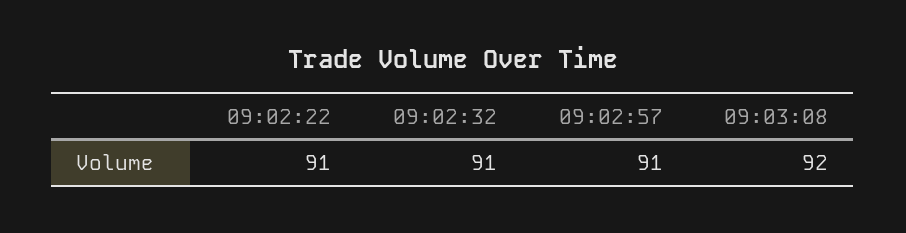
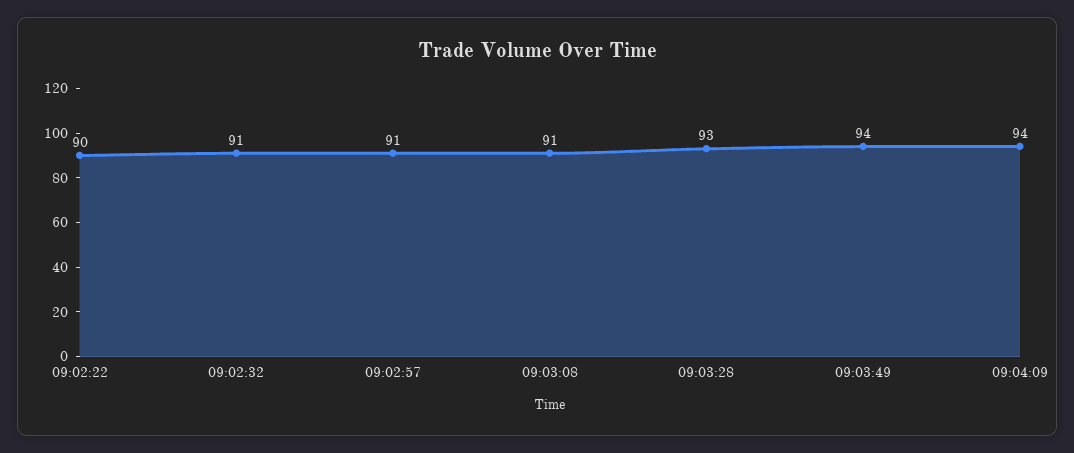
09:02:22: 91 -> 90
09:03:08: 92 -> 91
09:03:28: none -> 93
09:03:49: none -> 94
09:04:09: none -> 94

